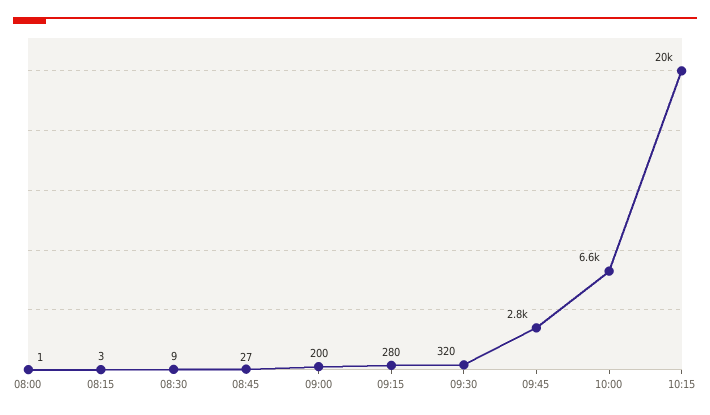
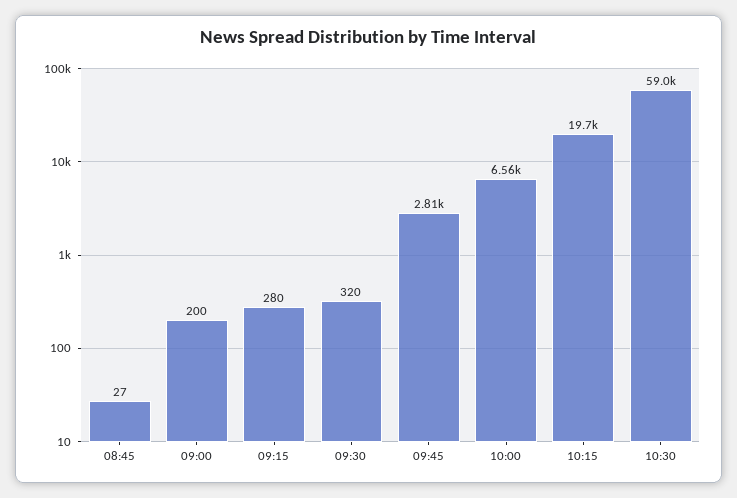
08:00: 1 -> none
08:15: 3 -> none
08:30: 9 -> none
10:30: none -> 59000

